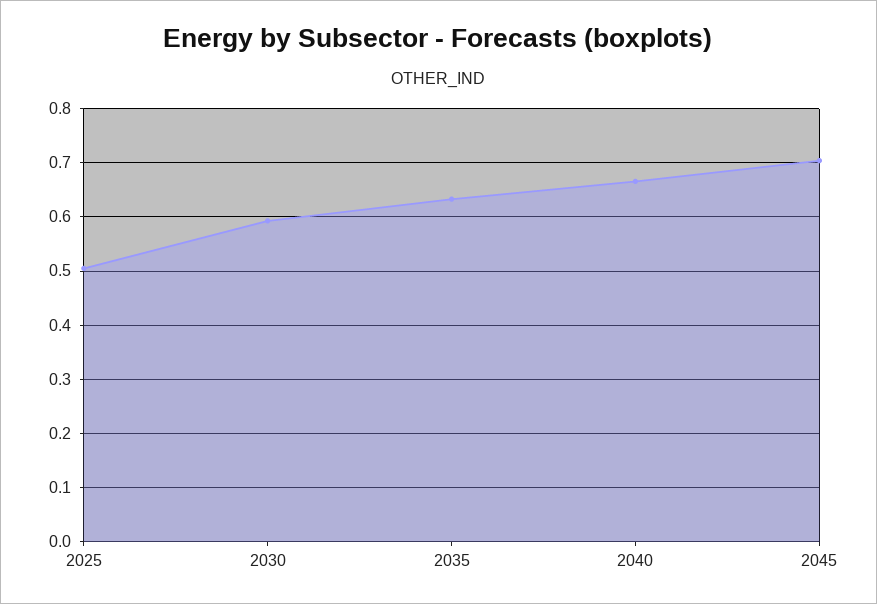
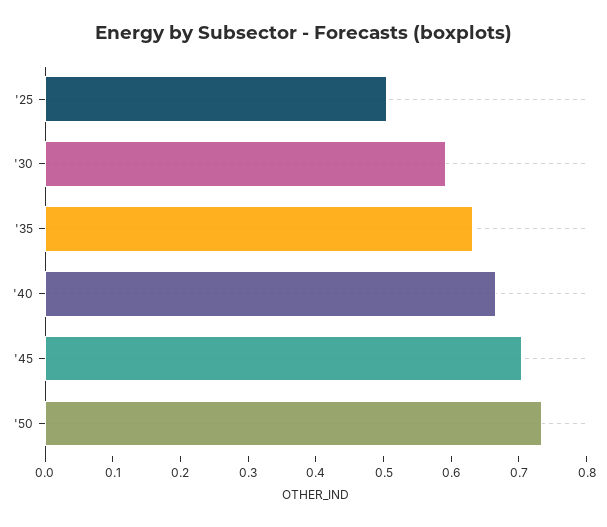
'50: none -> 0.74

